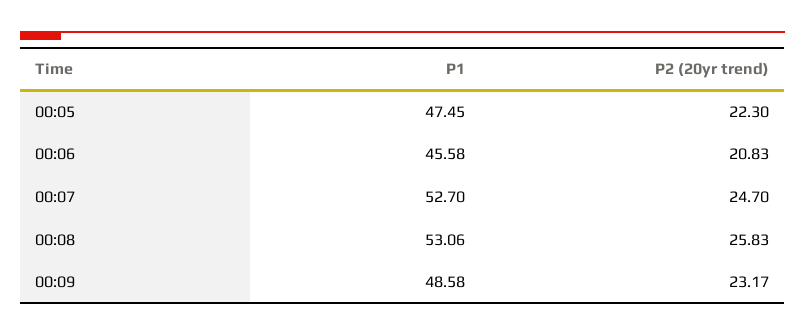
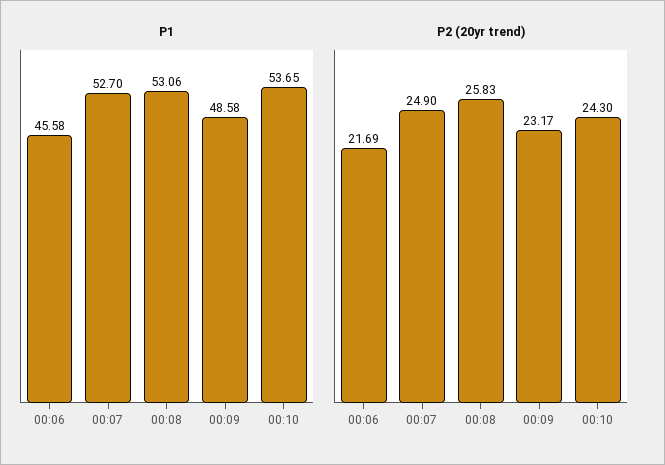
P1, 00:05: 47.45 -> none
P2 (20yr trend), 00:05: 22.3 -> none
P2 (20yr trend), 00:06: 20.83 -> 21.69
P2 (20yr trend), 00:07: 24.7 -> 24.9
P1, 00:10: none -> 53.65
P2 (20yr trend), 00:10: none -> 24.3

